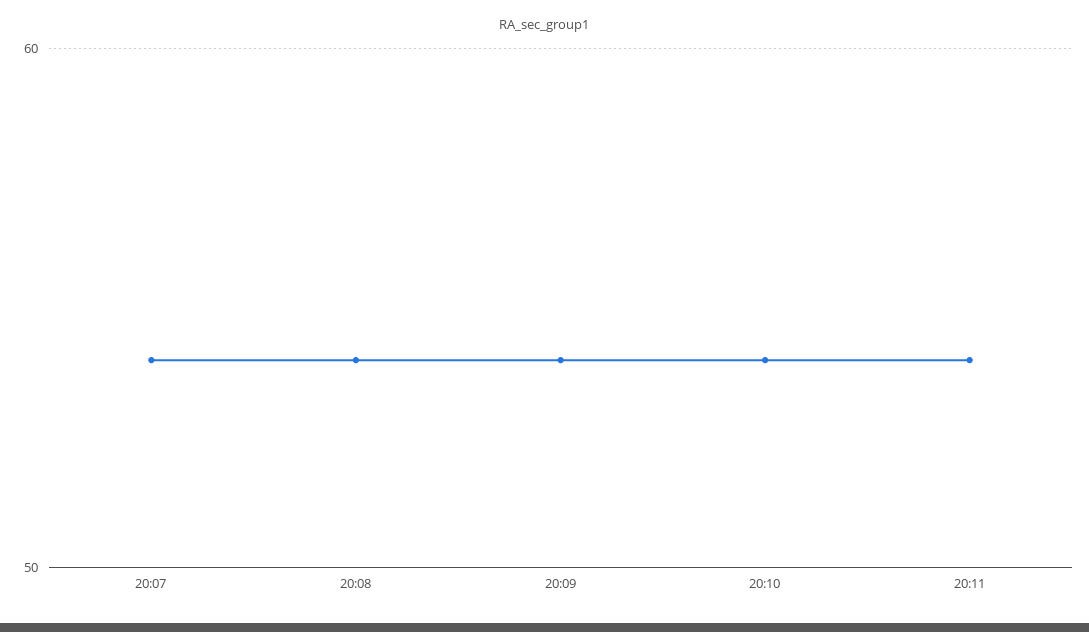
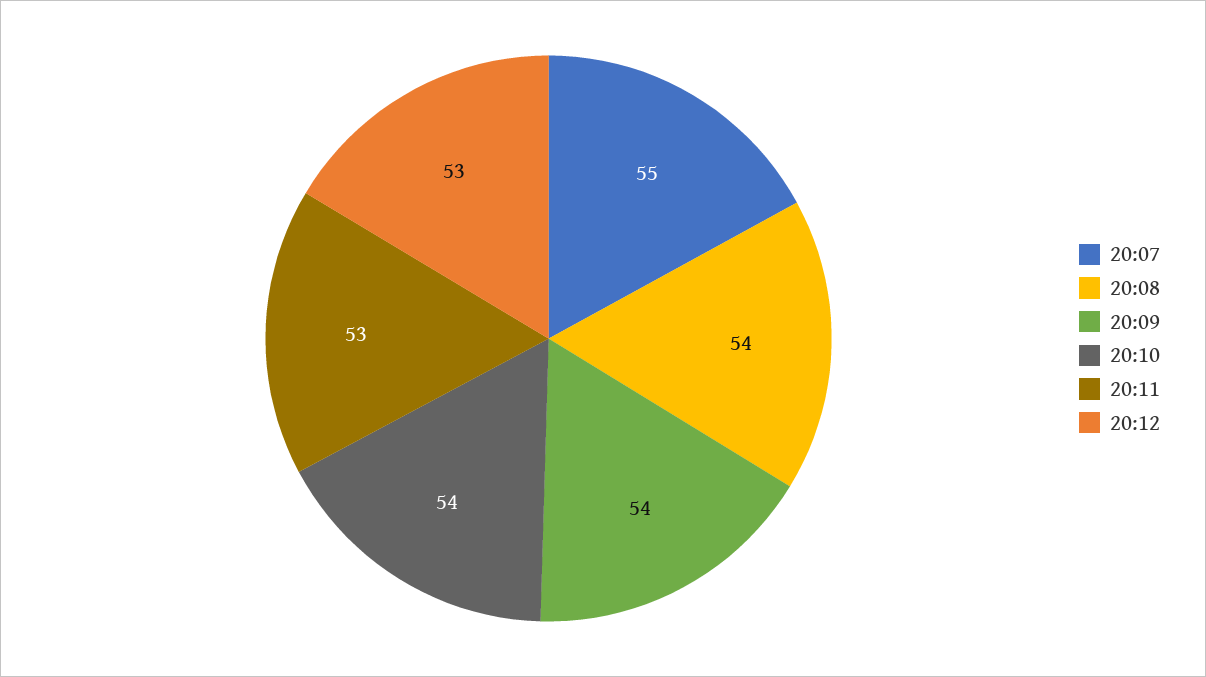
20:07: 54 -> 55
20:11: 54 -> 53
20:12: none -> 53

